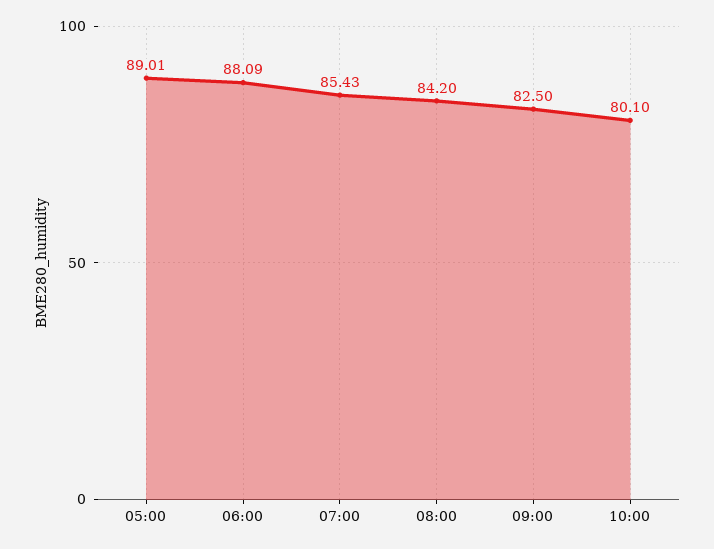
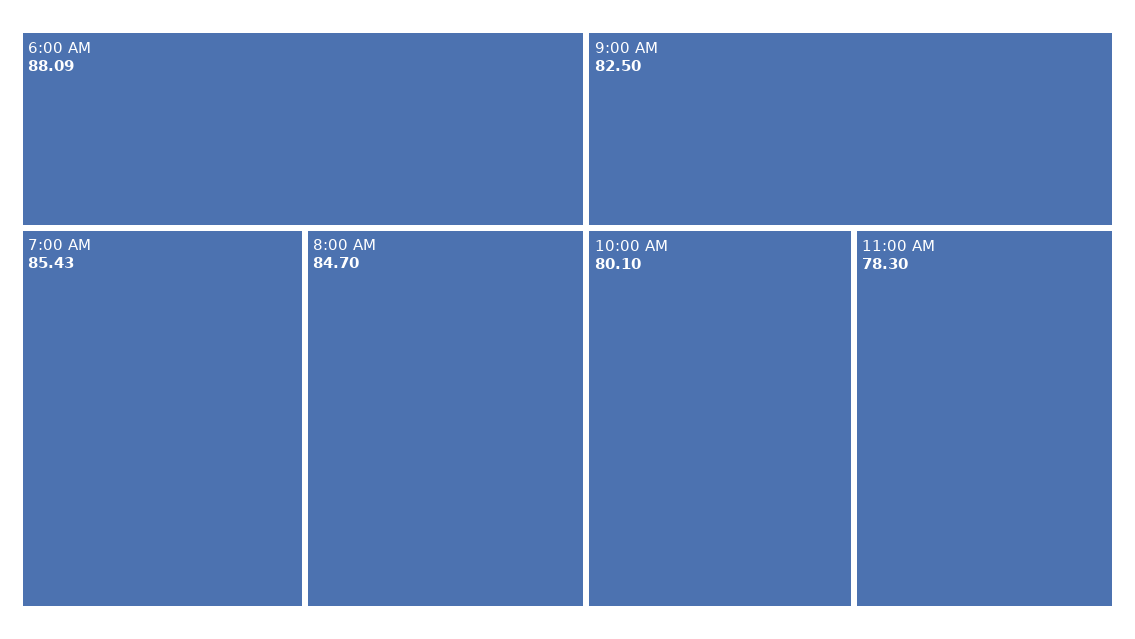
05:00: 89.01 -> none
08:00: 84.2 -> 84.7
11:00 AM: none -> 78.3

